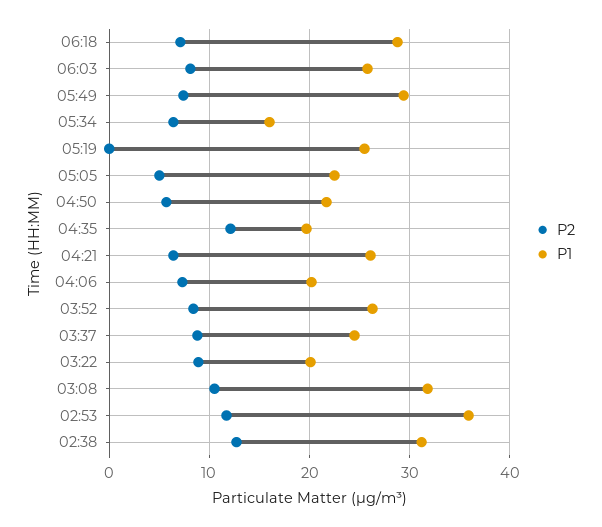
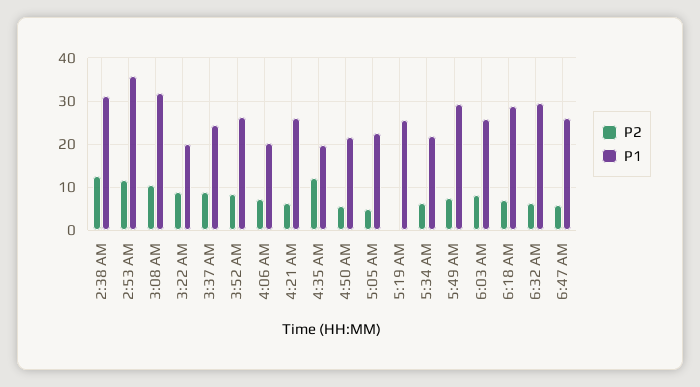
P1, 05:34: 16 -> 22
P2, 6:32 AM: none -> 6
P1, 6:32 AM: none -> 30
P2, 6:47 AM: none -> 6
P1, 6:47 AM: none -> 26

